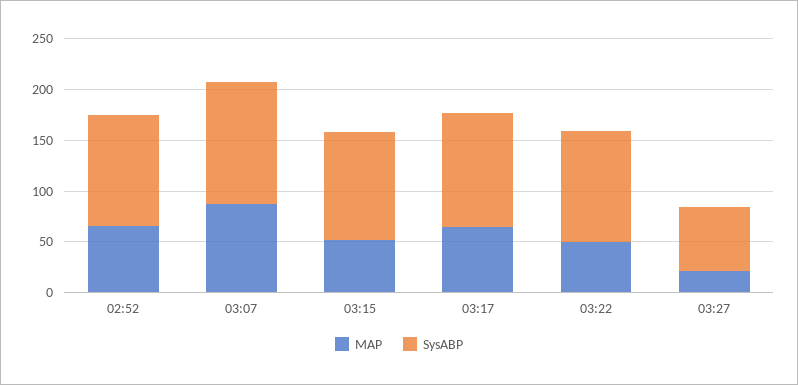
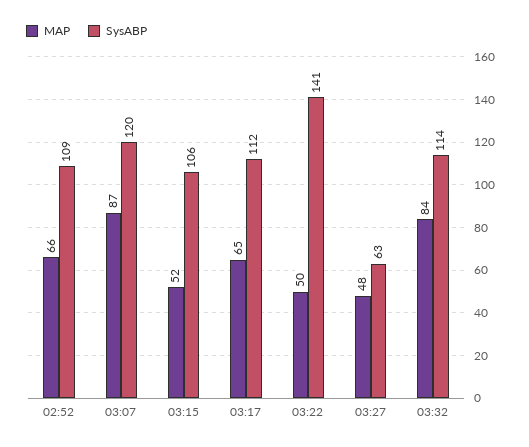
SysABP, 03:22: 110 -> 141
MAP, 03:27: 20 -> 48
MAP, 03:32: none -> 84
SysABP, 03:32: none -> 114

